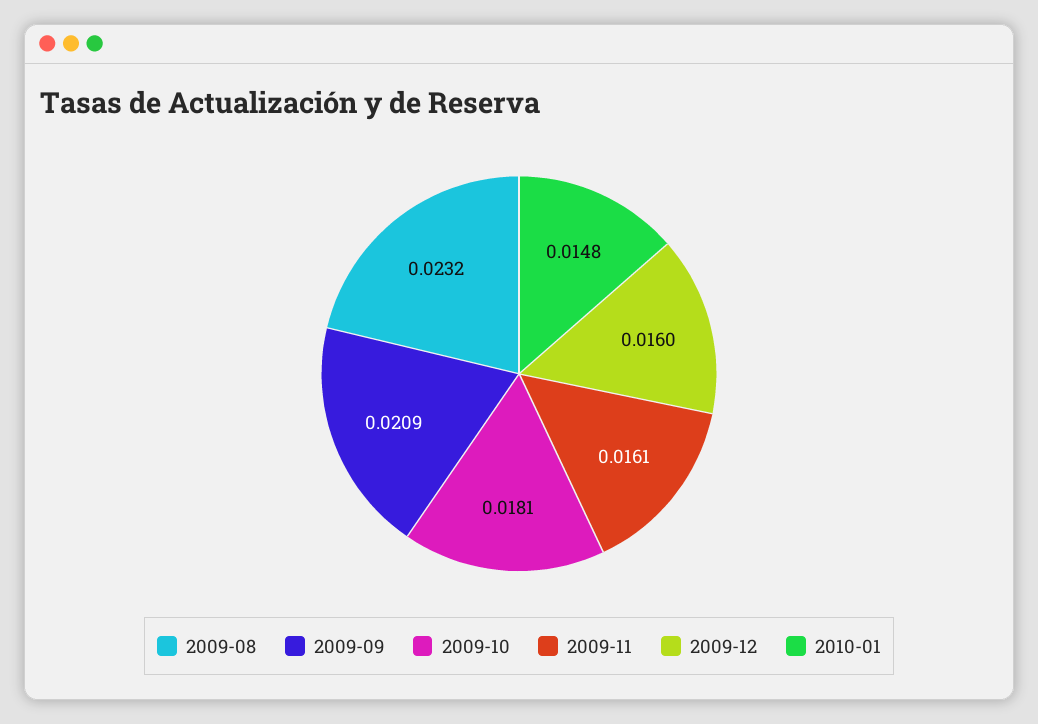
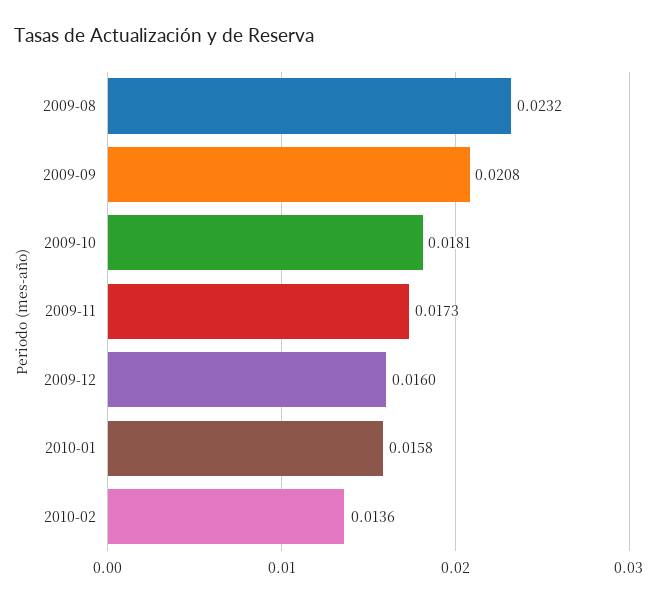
2009-09: 0.0209 -> 0.0208
2009-11: 0.0161 -> 0.0173
2010-01: 0.0148 -> 0.0158
2010-02: none -> 0.0136

